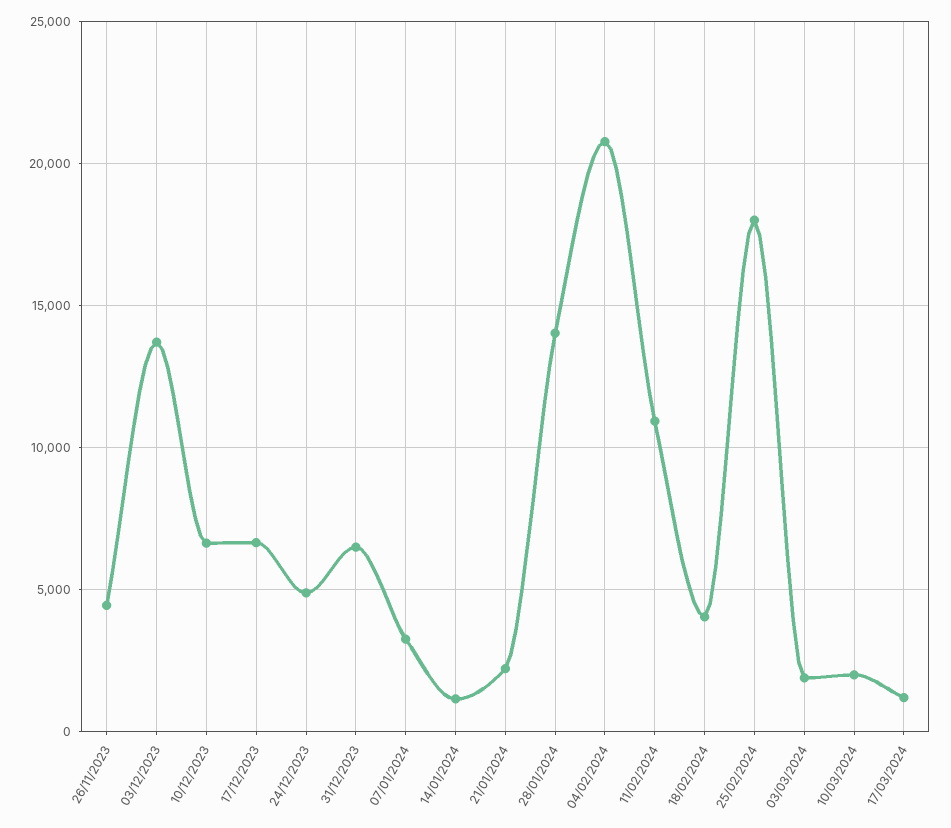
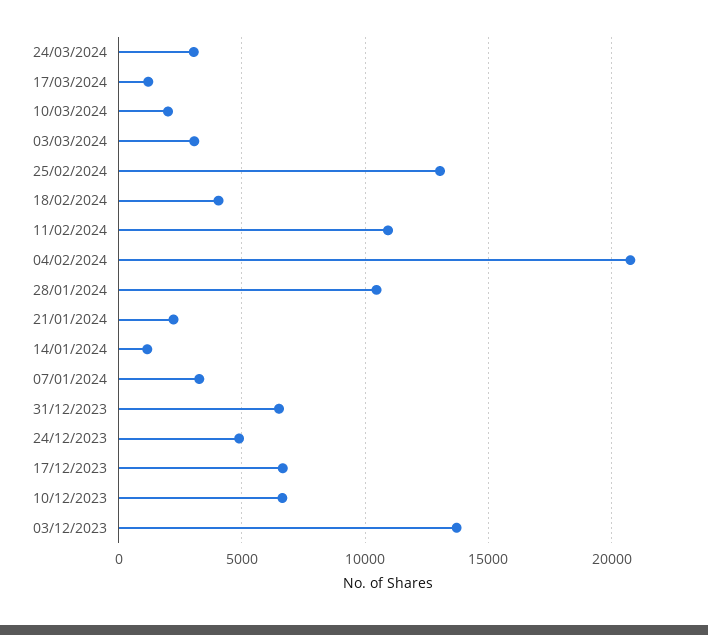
26/11/2023: 4500 -> none
28/01/2024: 14000 -> 10500
25/02/2024: 18000 -> 13000
03/03/2024: 2000 -> 3000
24/03/2024: none -> 3000

